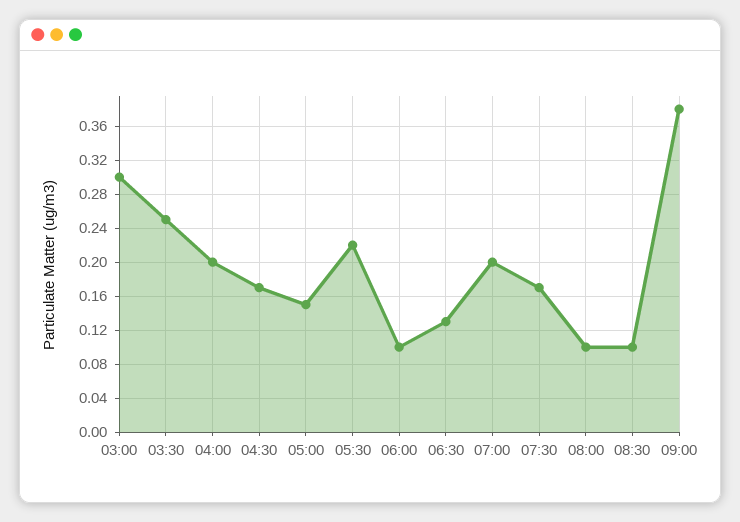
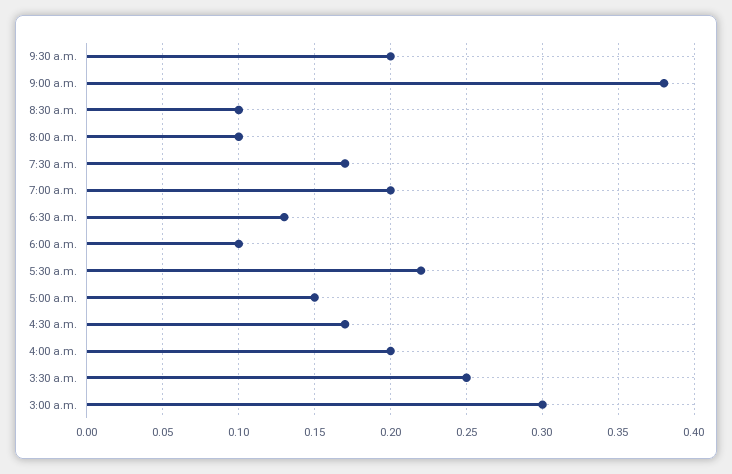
9:30 a.m.: none -> 0.2

